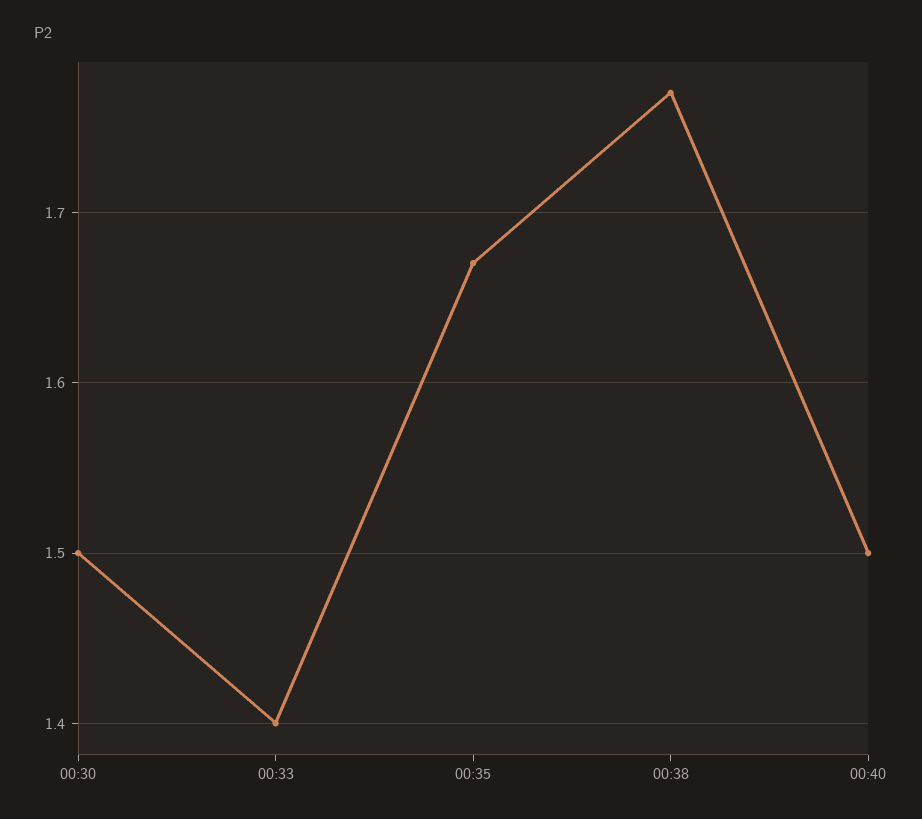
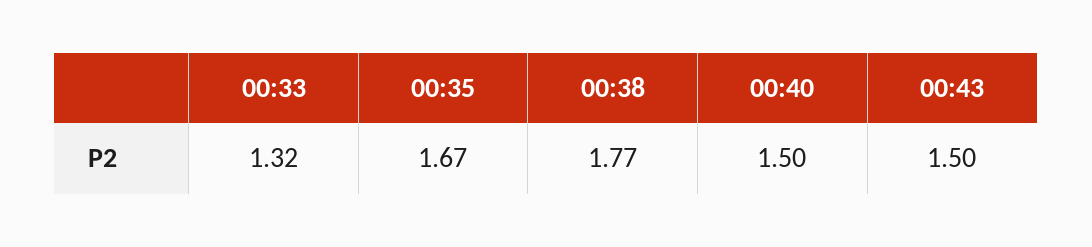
00:30: 1.5 -> none
00:33: 1.4 -> 1.32
00:43: none -> 1.5

